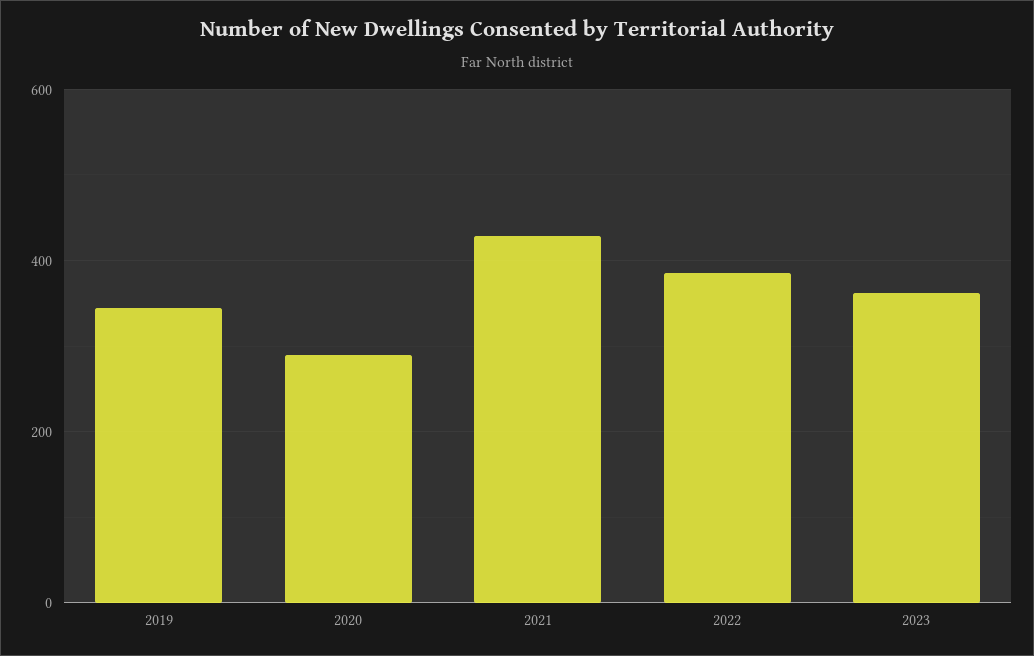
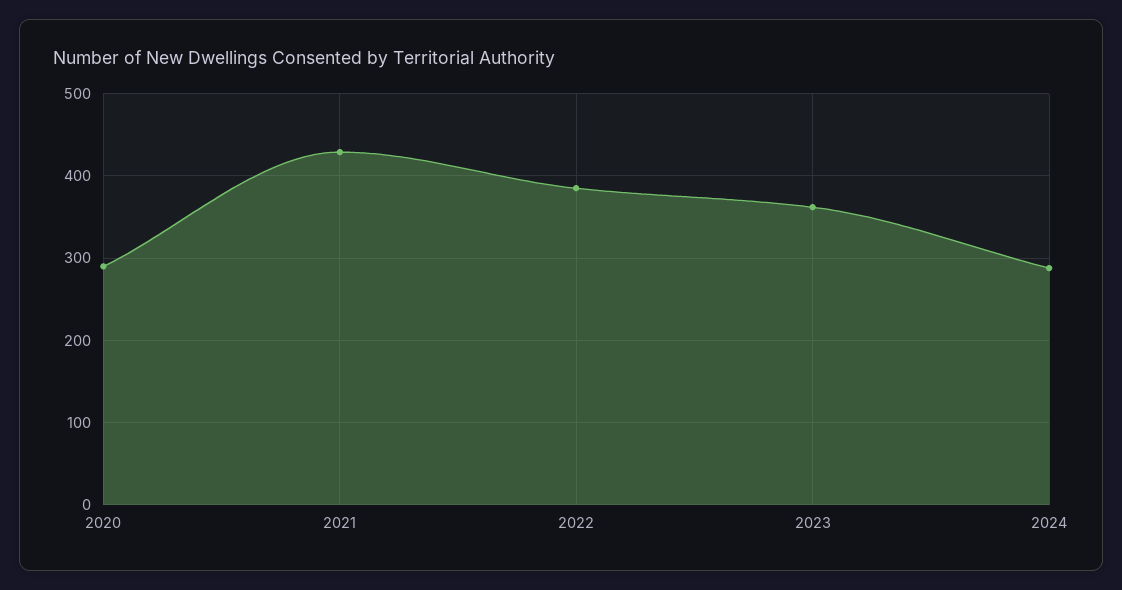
2019: 340 -> none
2024: none -> 290

